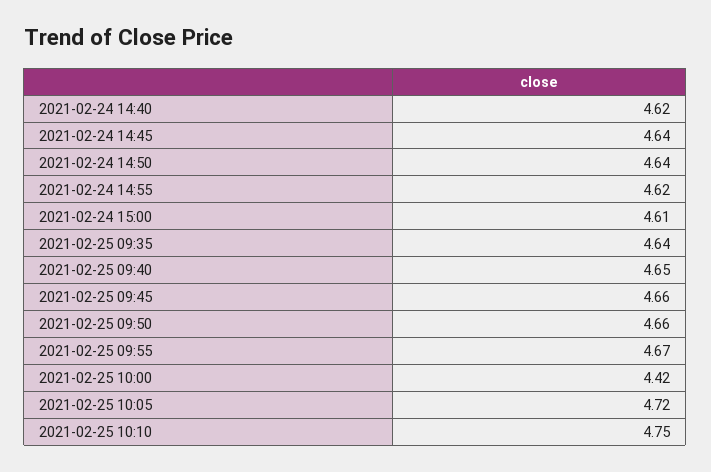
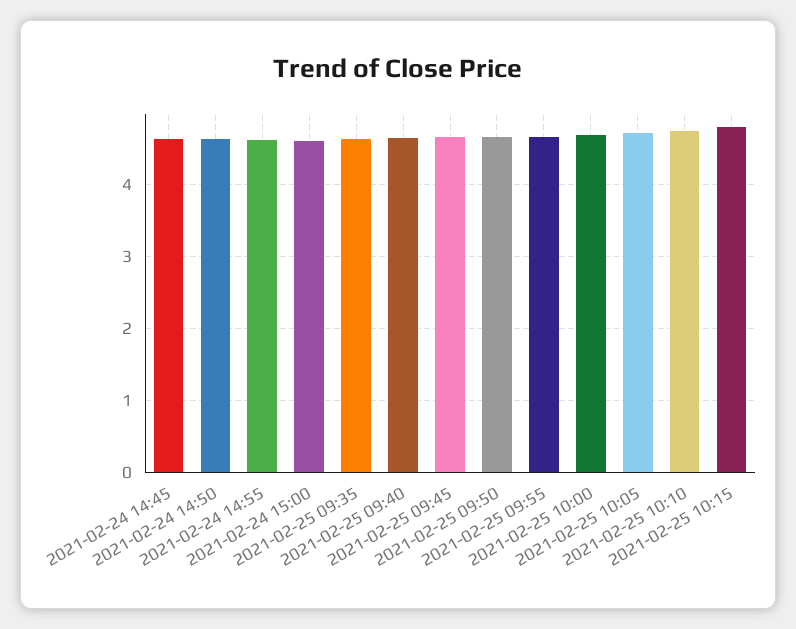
2021-02-24 14:40: 4.62 -> none
2021-02-25 10:00: 4.42 -> 4.7
2021-02-25 10:15: none -> 4.8

